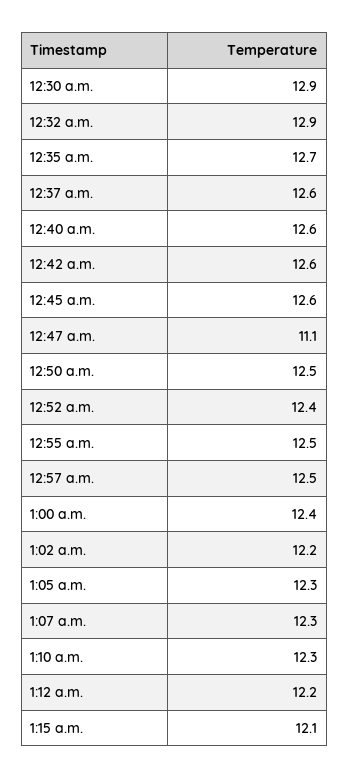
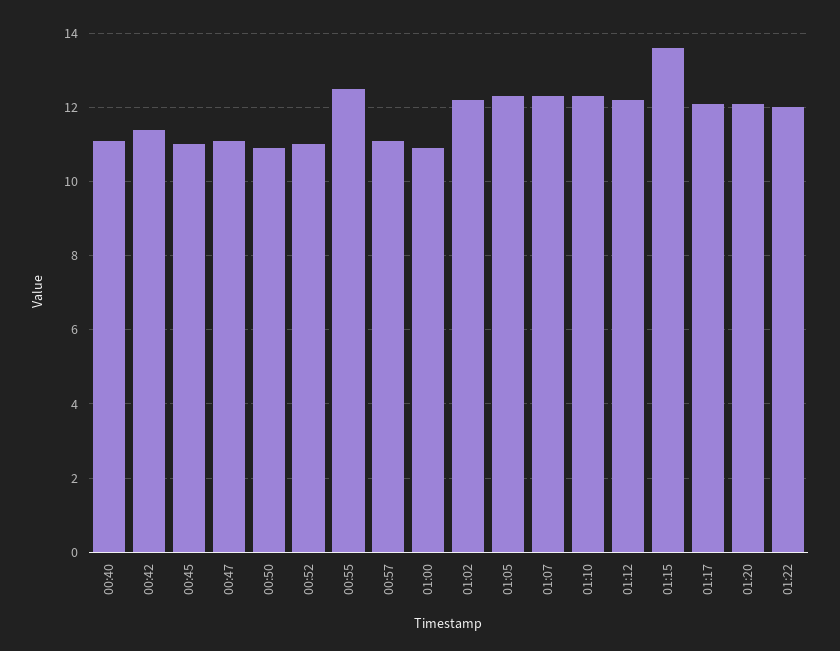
12:30 a.m.: 12.9 -> none
12:32 a.m.: 12.9 -> none
12:35 a.m.: 12.7 -> none
12:37 a.m.: 12.6 -> none
12:40 a.m.: 12.6 -> 11
12:42 a.m.: 12.6 -> 11.5
12:45 a.m.: 12.6 -> 11
12:50 a.m.: 12.5 -> 11
12:52 a.m.: 12.4 -> 11
12:57 a.m.: 12.5 -> 11
1:00 a.m.: 12.4 -> 11
1:15 a.m.: 12.1 -> 13.5
01:17: none -> 12
01:20: none -> 12
01:22: none -> 12

